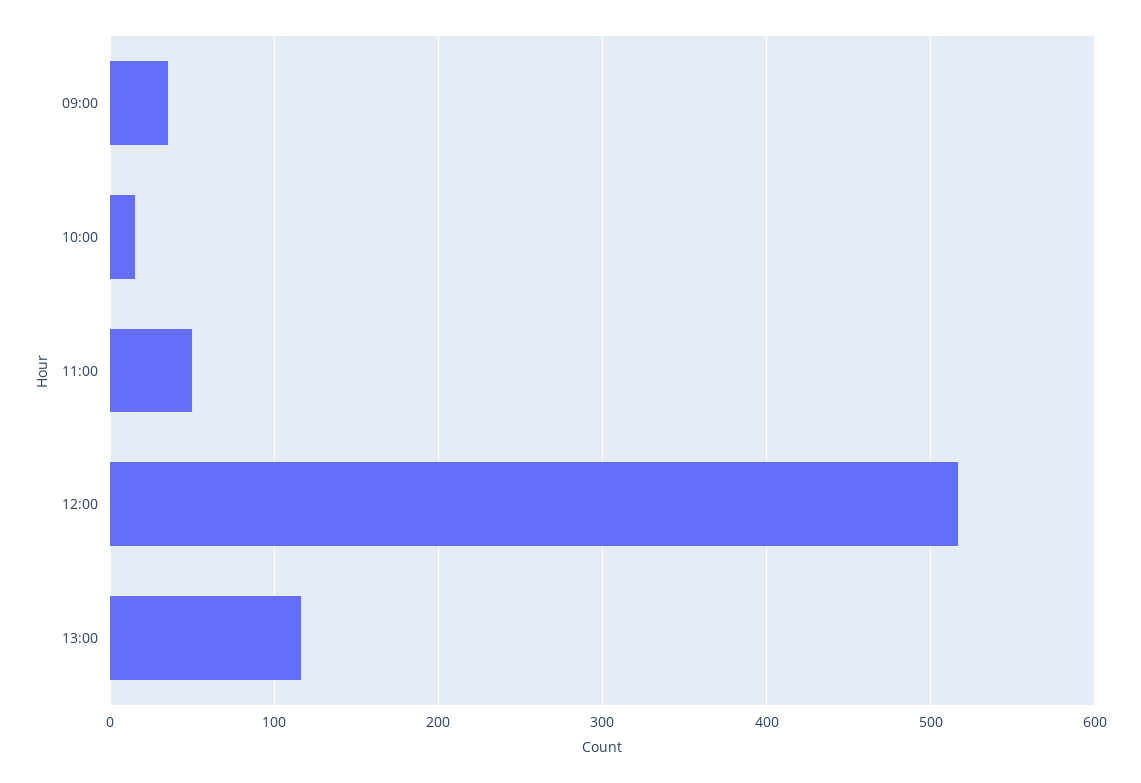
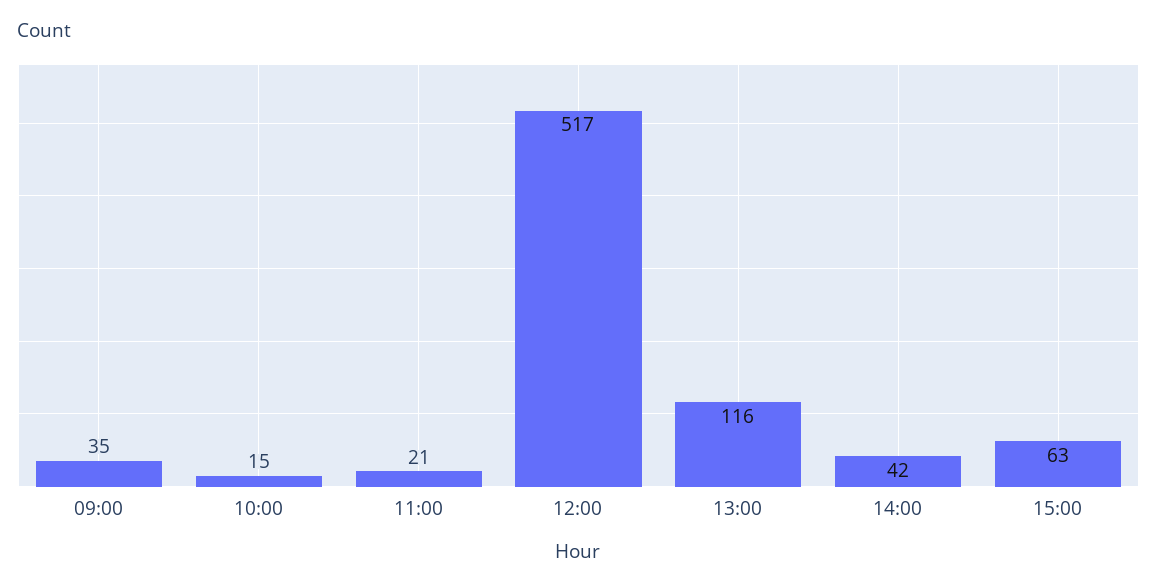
11:00: 50 -> 21
14:00: none -> 42
15:00: none -> 63

